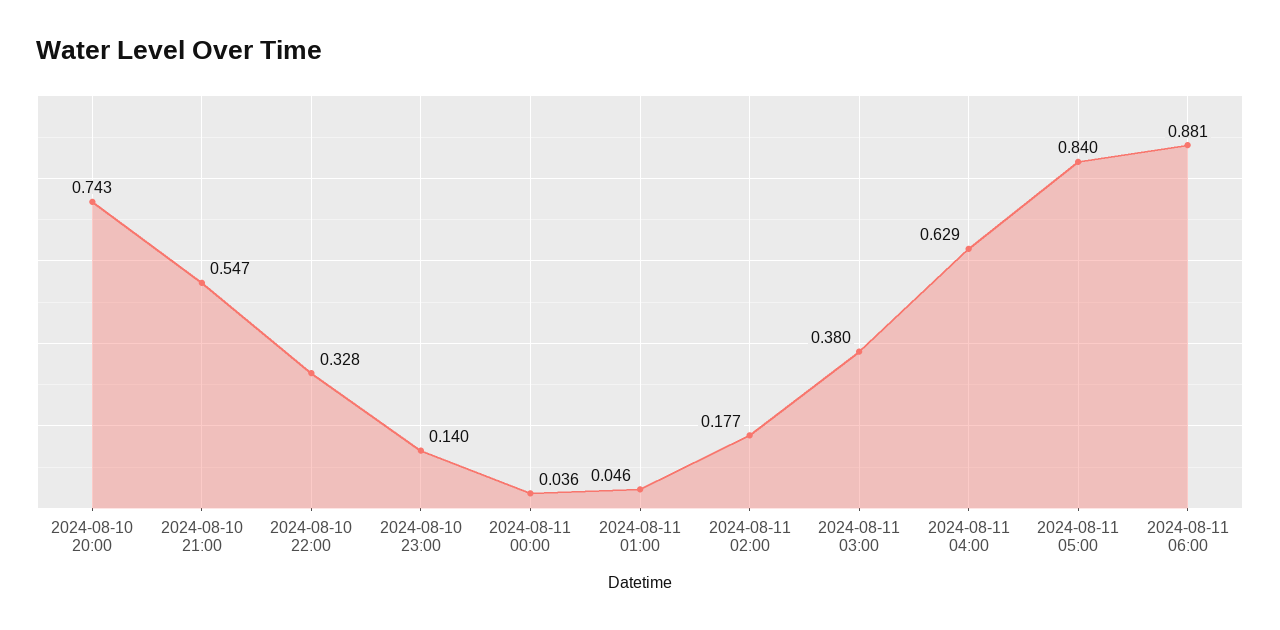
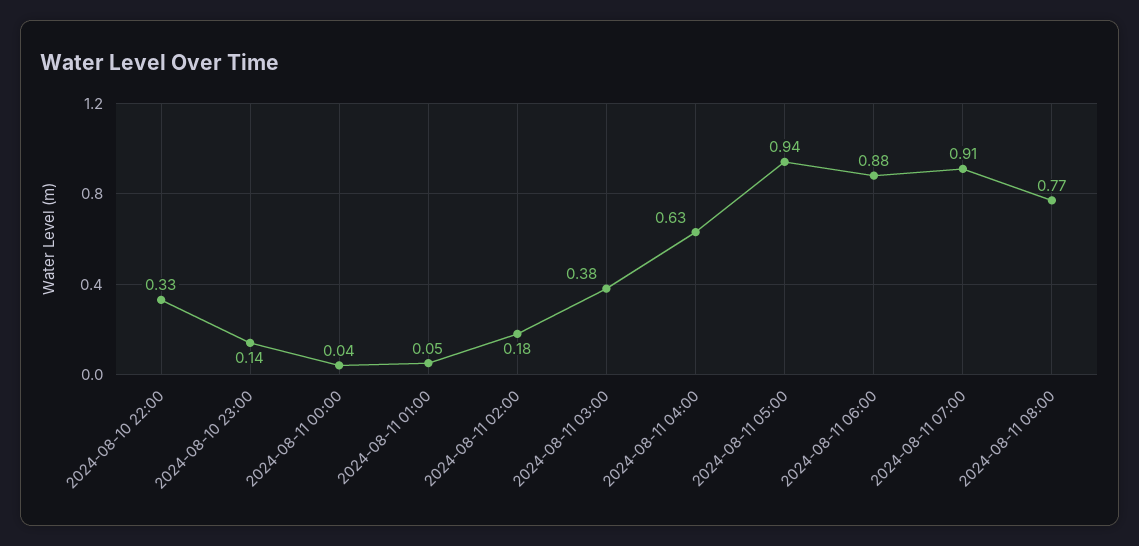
2024-08-10 20:00: 0.743 -> none
2024-08-10 21:00: 0.547 -> none
2024-08-11 05:00: 0.84 -> 0.94
2024-08-11 07:00: none -> 0.91
2024-08-11 08:00: none -> 0.77

